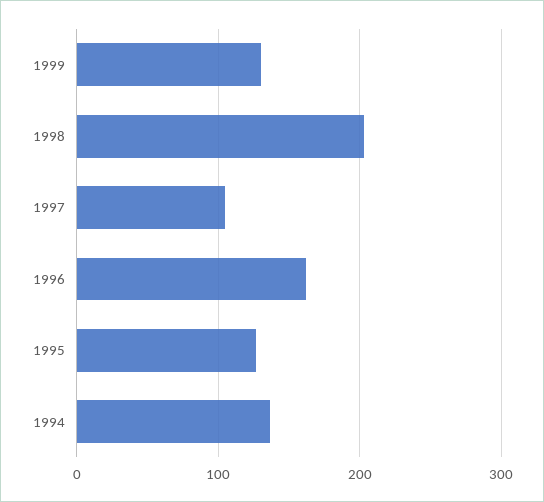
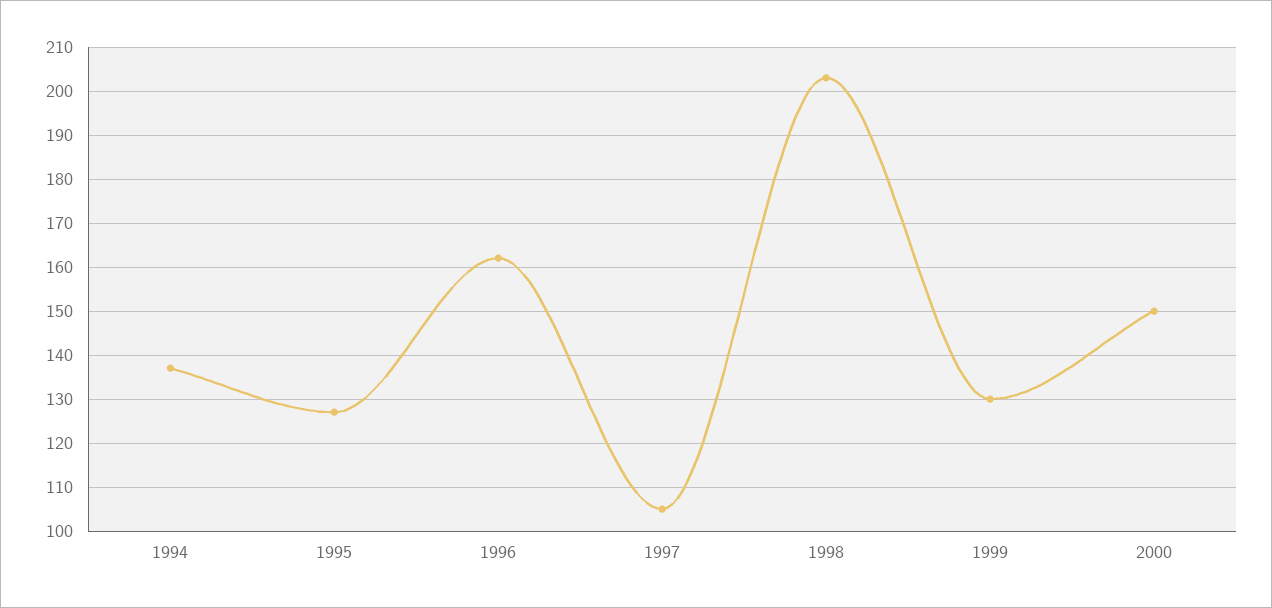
2000: none -> 150

